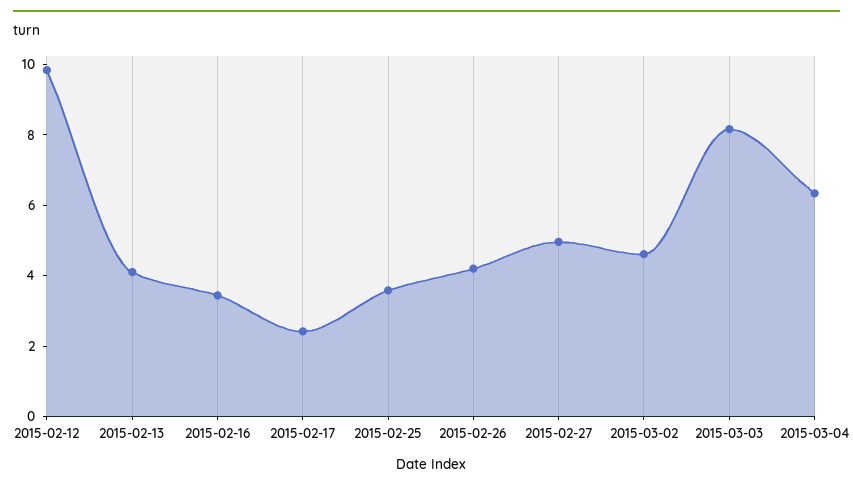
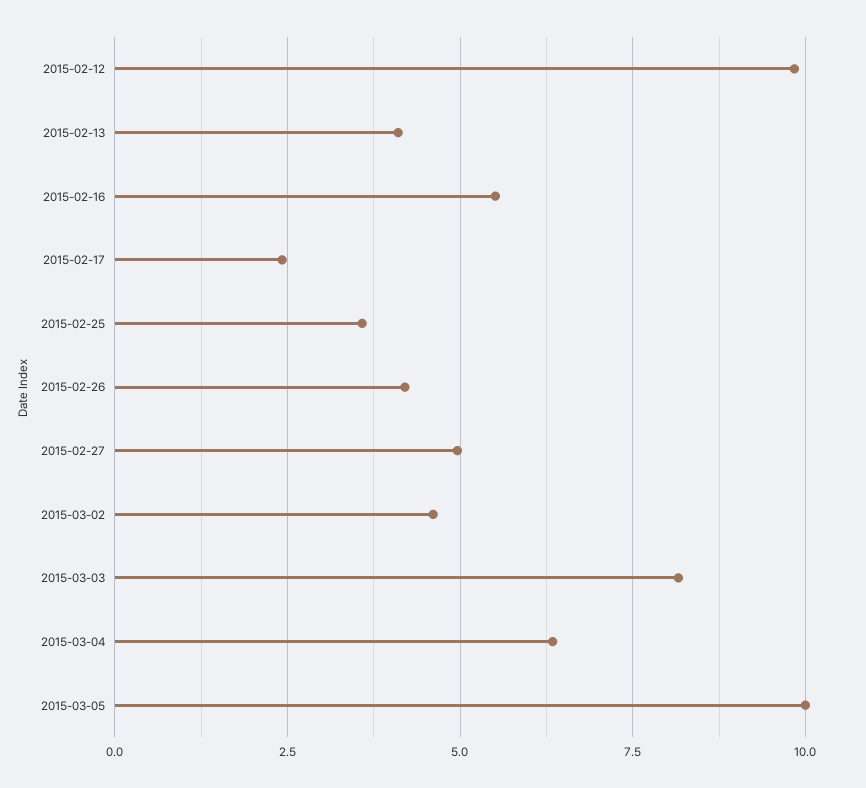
2015-02-16: 3.5 -> 5.5
2015-03-05: none -> 10

